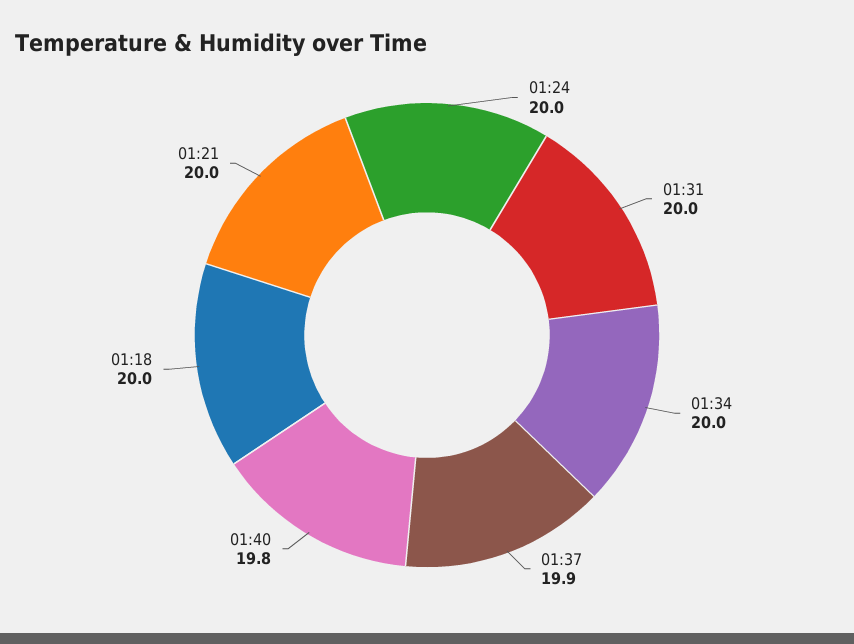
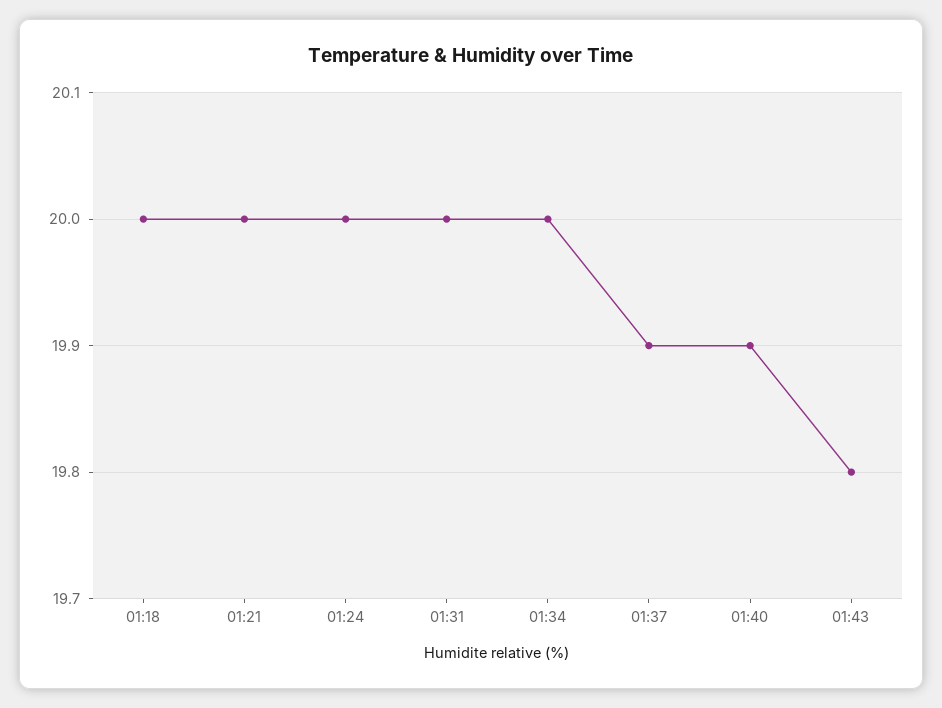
01:40: 19.8 -> 19.9
01:43: none -> 19.8

